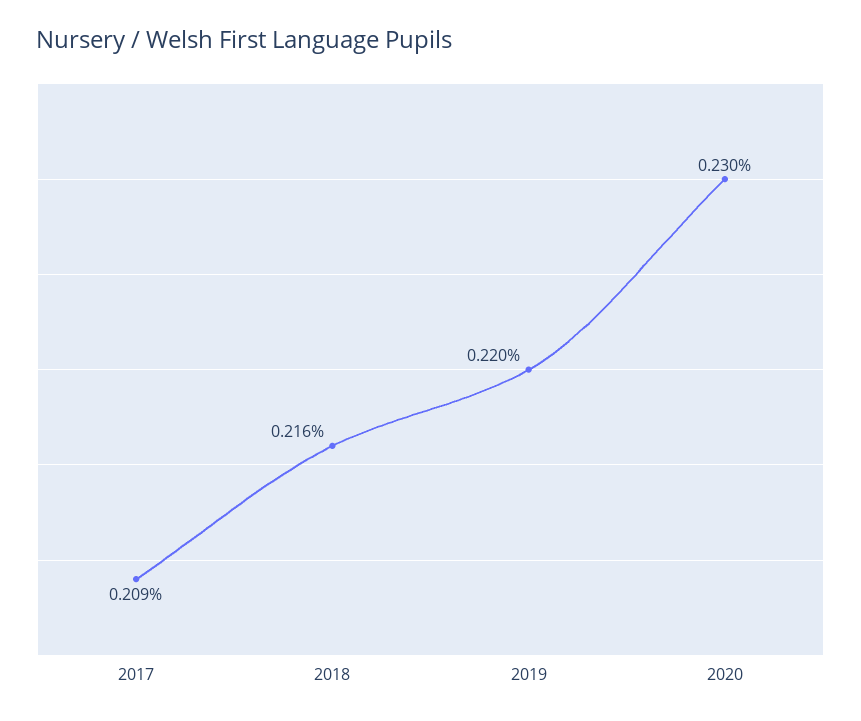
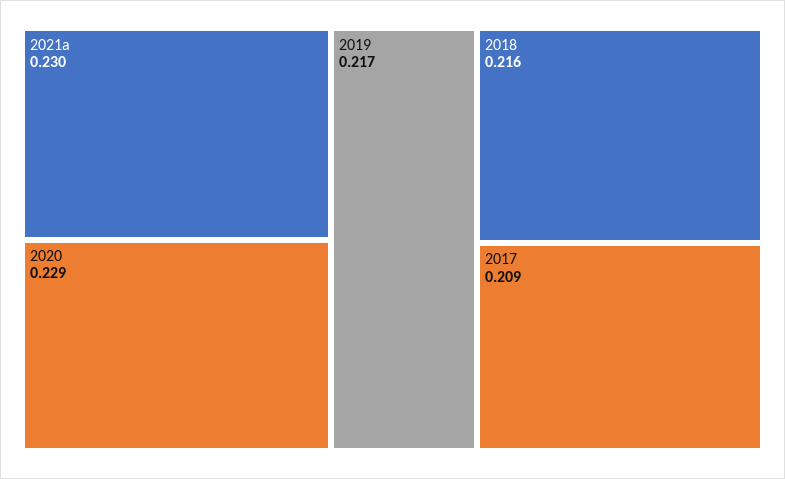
2019: 0.22 -> 0.217
2020: 0.23 -> 0.229
2021a: none -> 0.23

